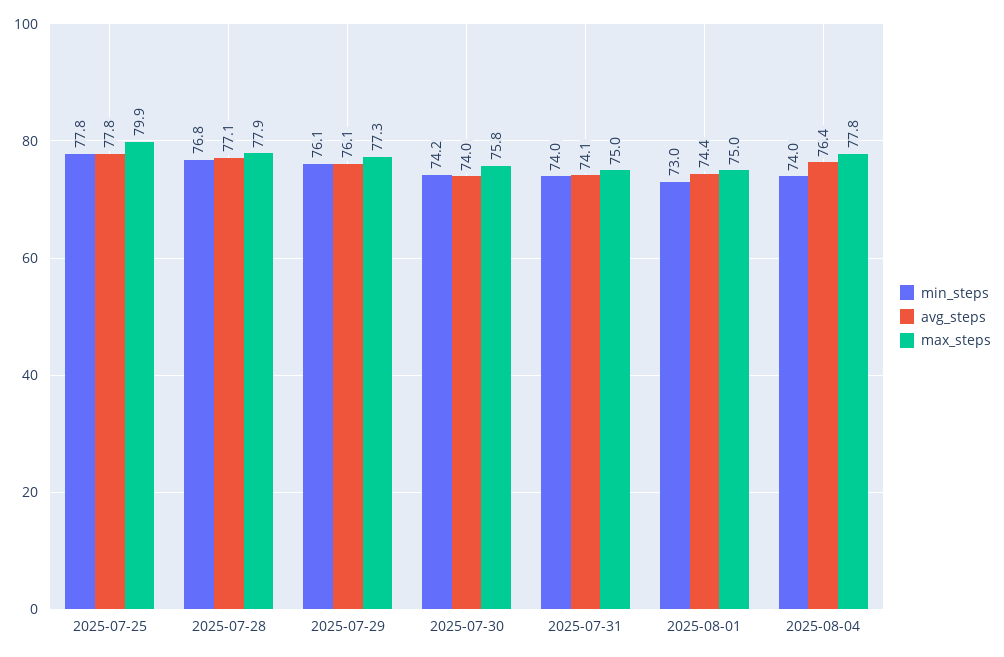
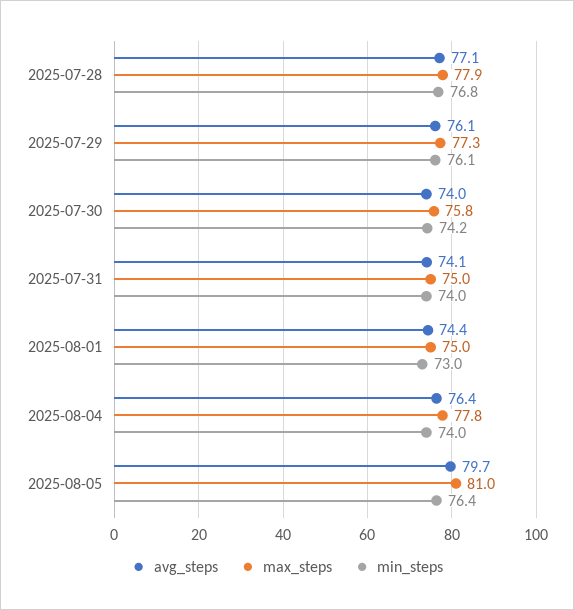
min_steps, 2025-07-25: 77.8 -> none
avg_steps, 2025-07-25: 77.8 -> none
max_steps, 2025-07-25: 79.9 -> none
avg_steps, 2025-08-05: none -> 79.7
max_steps, 2025-08-05: none -> 81
min_steps, 2025-08-05: none -> 76.4

